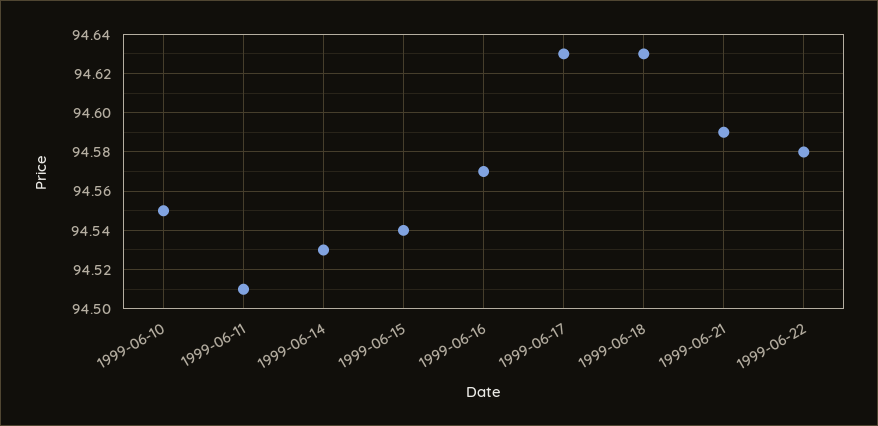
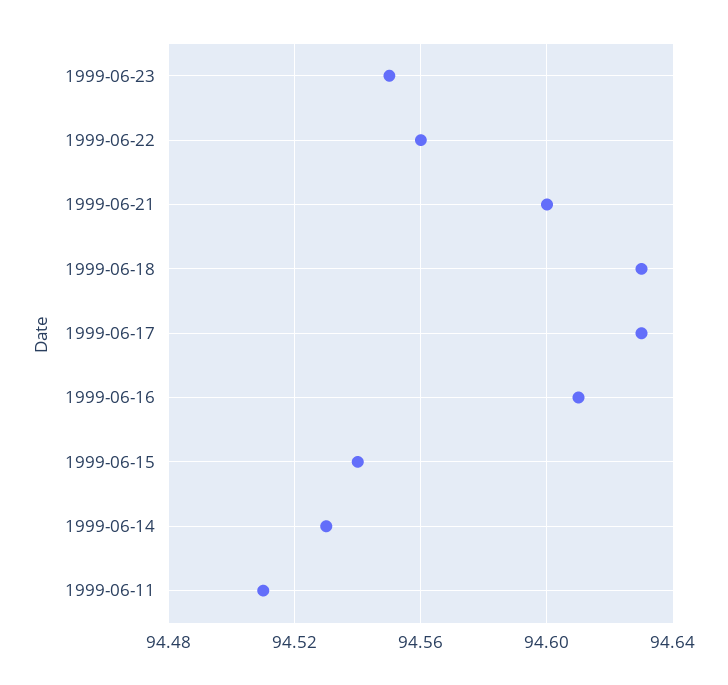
1999-06-10: 94.55 -> none
1999-06-16: 94.57 -> 94.61
1999-06-21: 94.59 -> 94.6
1999-06-22: 94.58 -> 94.56
1999-06-23: none -> 94.55

